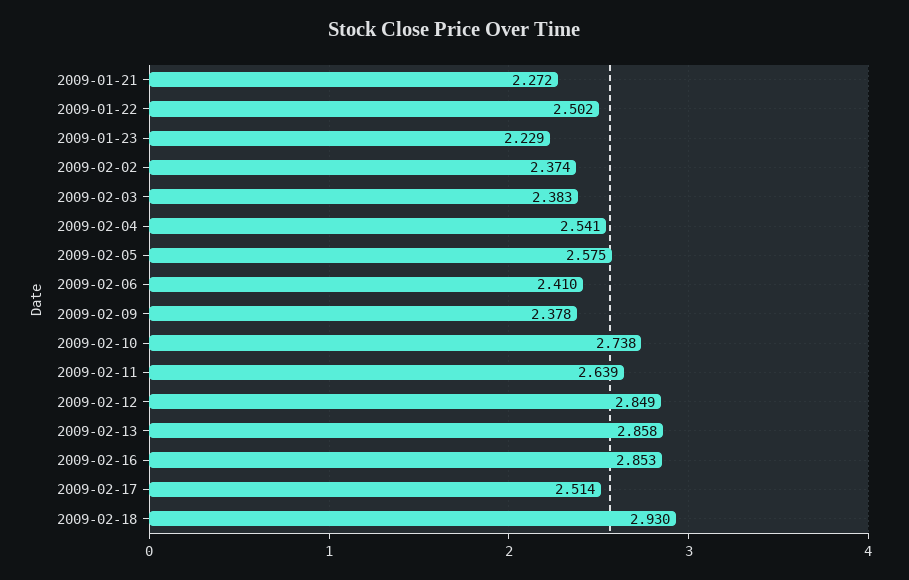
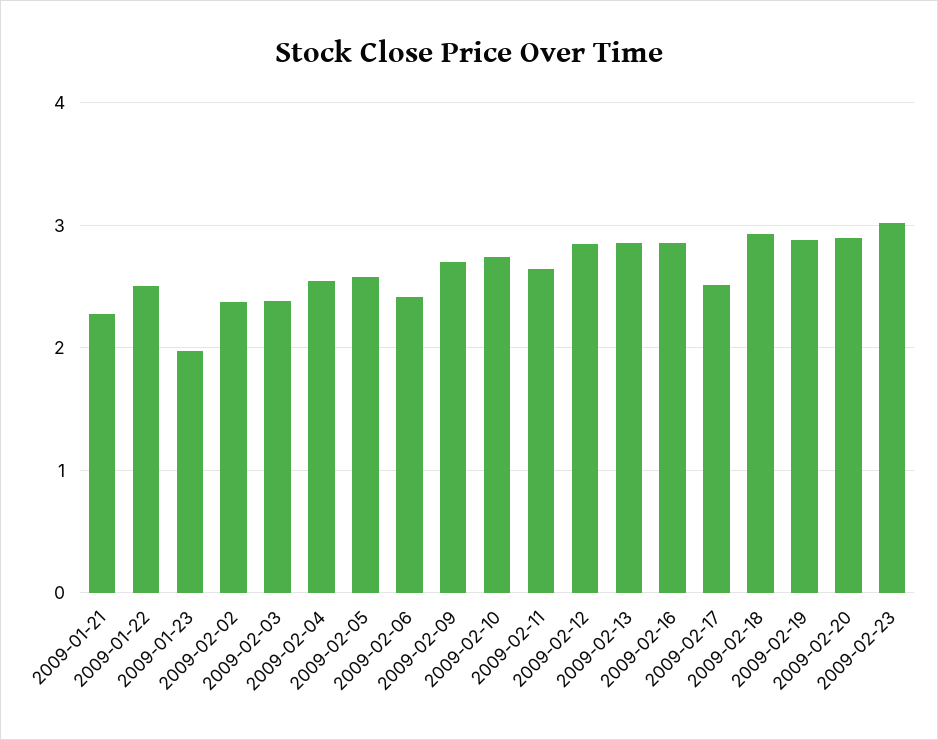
2009-01-23: 2.229 -> 2
2009-02-09: 2.378 -> 2.7
2009-02-19: none -> 2.9
2009-02-20: none -> 2.9
2009-02-23: none -> 3

